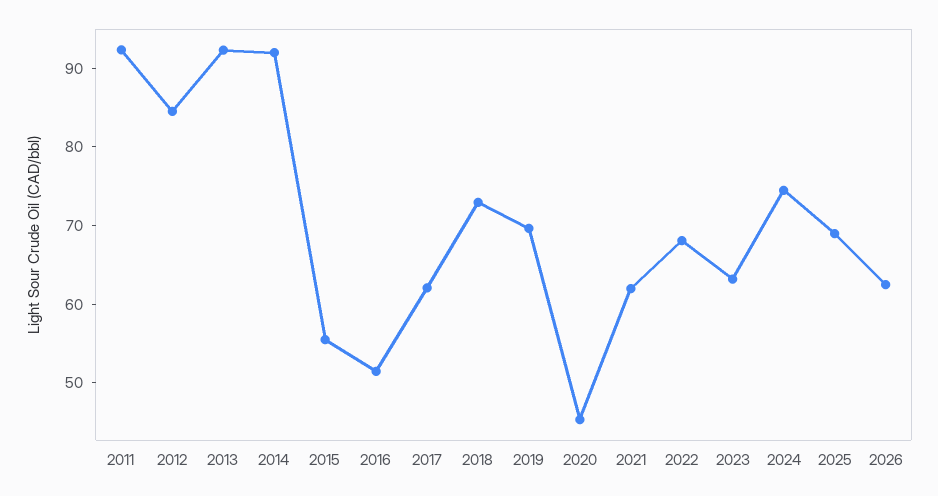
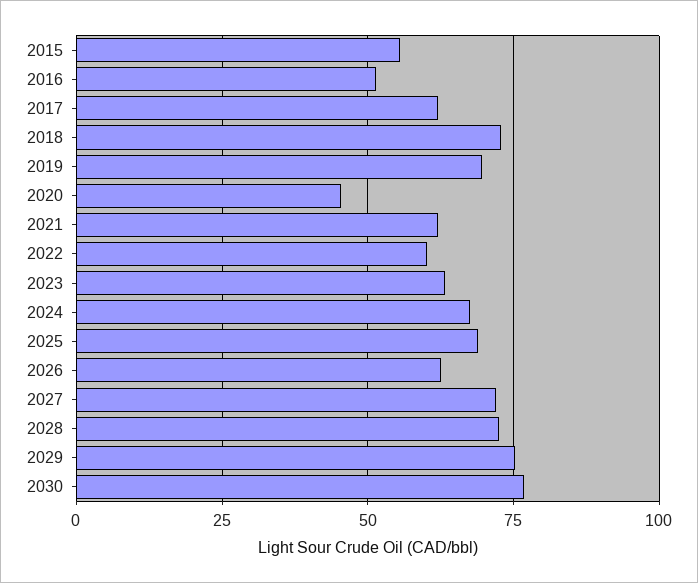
2011: 92 -> none
2012: 84 -> none
2013: 92 -> none
2014: 92 -> none
2022: 68 -> 60
2024: 74 -> 67.5
2027: none -> 72.5
2028: none -> 72.5
2029: none -> 75
2030: none -> 77.5

